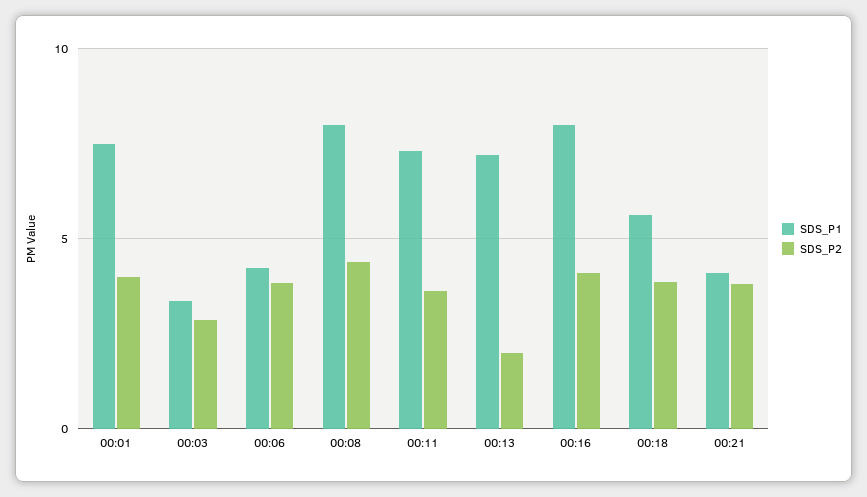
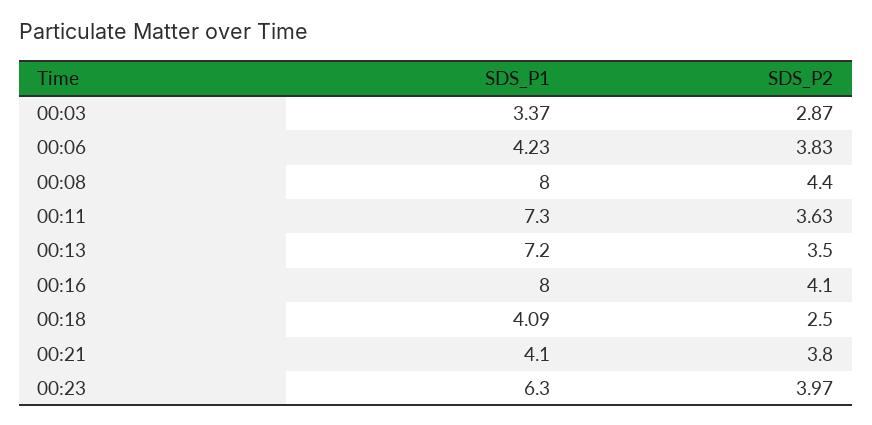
SDS_P1, 00:01: 7.5 -> none
SDS_P2, 00:01: 4 -> none
SDS_P2, 00:13: 2 -> 3.5
SDS_P1, 00:18: 5.5 -> 4.09
SDS_P2, 00:18: 4 -> 2.5
SDS_P1, 00:23: none -> 6.3
SDS_P2, 00:23: none -> 3.97

